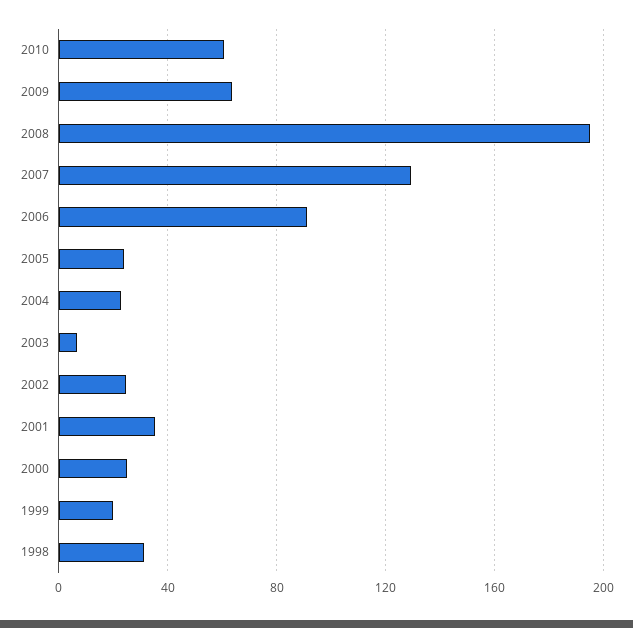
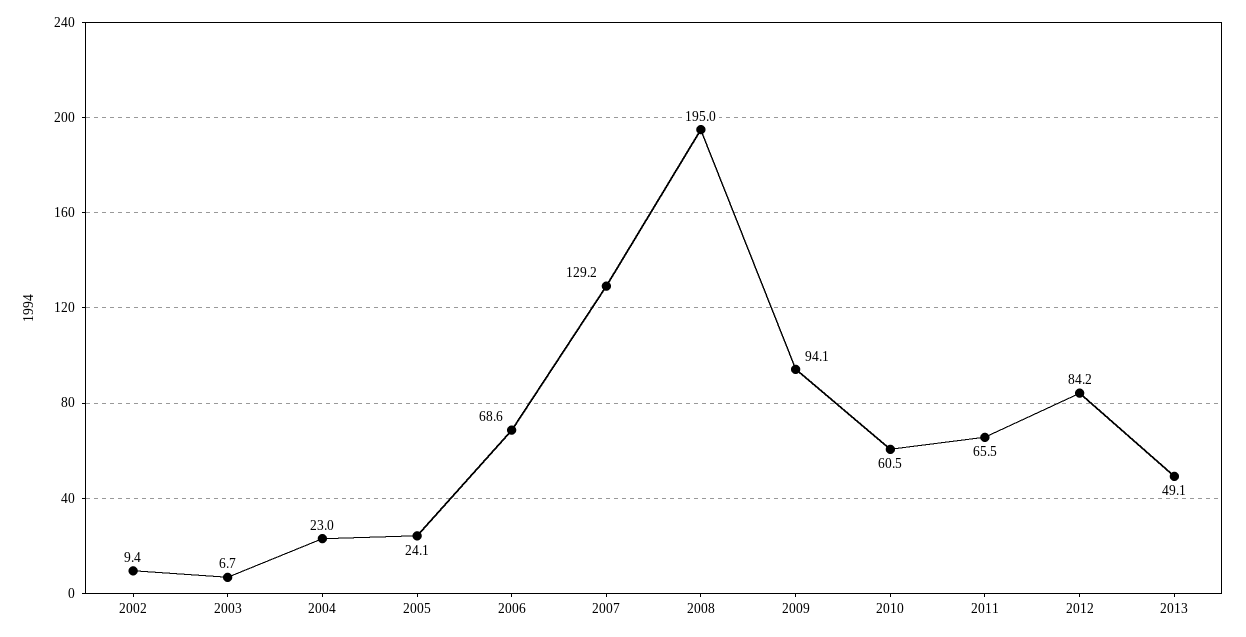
2009: 65 -> 94.1
2006: 90 -> 68.6
2002: 25 -> 9.4
2001: 35 -> none
2000: 25 -> none
1999: 20 -> none
1998: 30 -> none
2011: none -> 65.5
2012: none -> 84.2
2013: none -> 49.1

